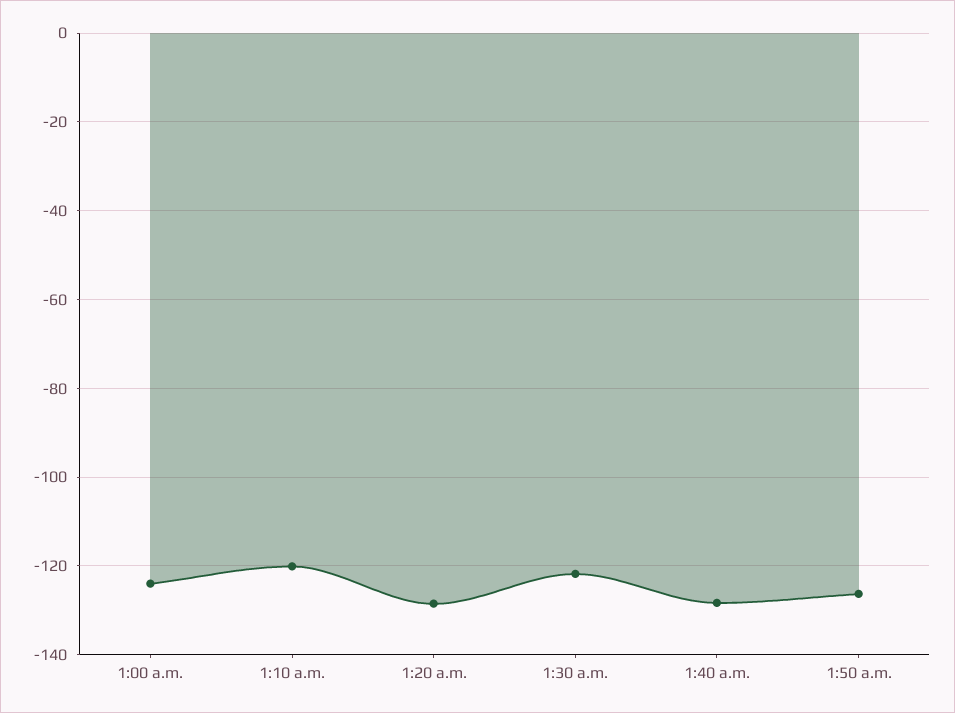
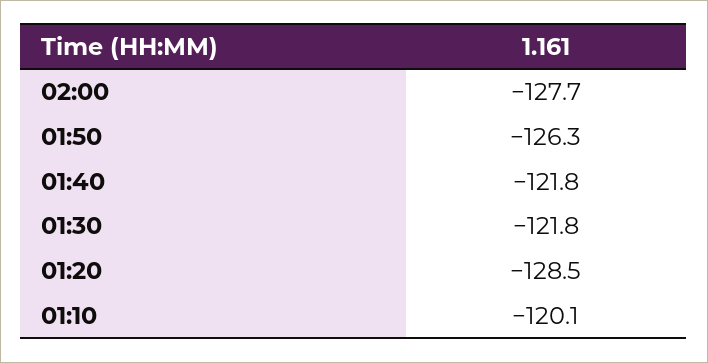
1:00 a.m.: -124 -> none
1:40 a.m.: -128 -> -121.8
02:00: none -> -127.7

